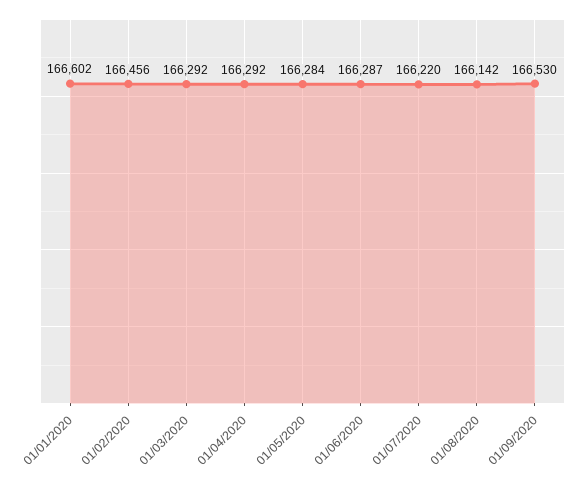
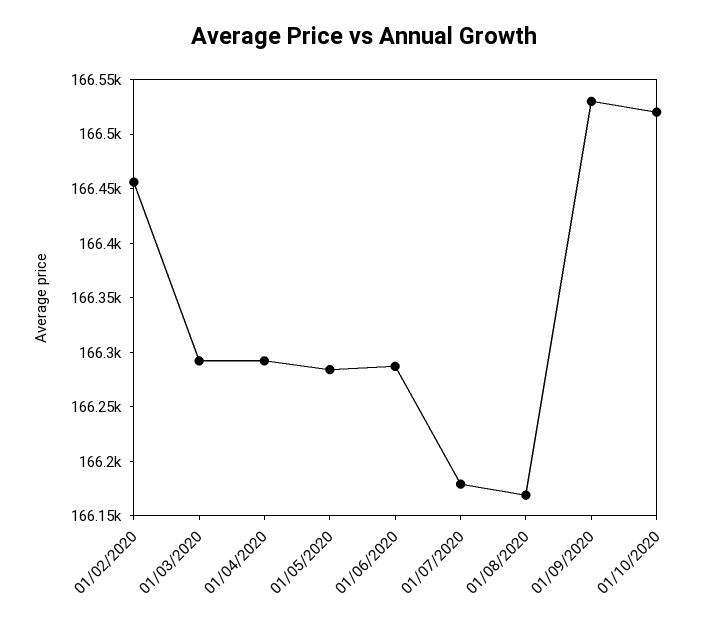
01/01/2020: 166602 -> none
01/07/2020: 166220 -> 166180
01/08/2020: 166142 -> 166170
01/10/2020: none -> 166520

